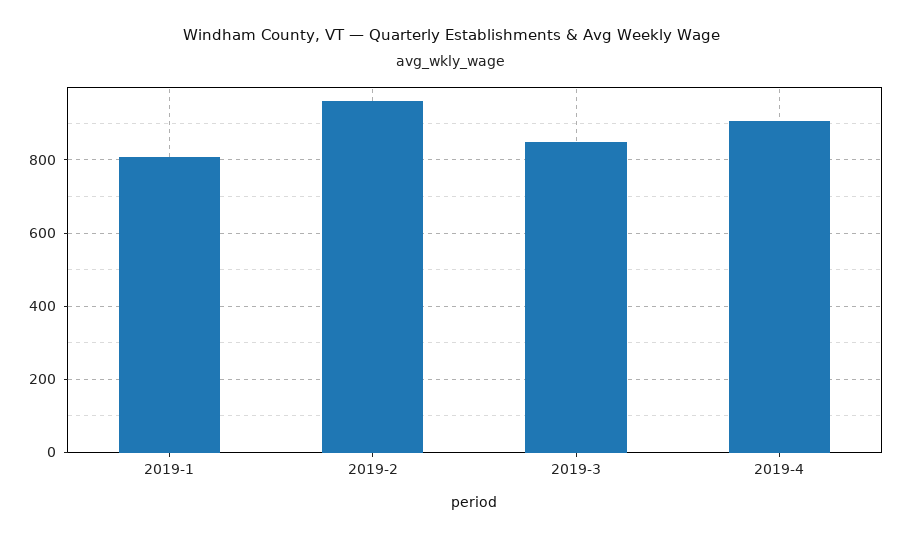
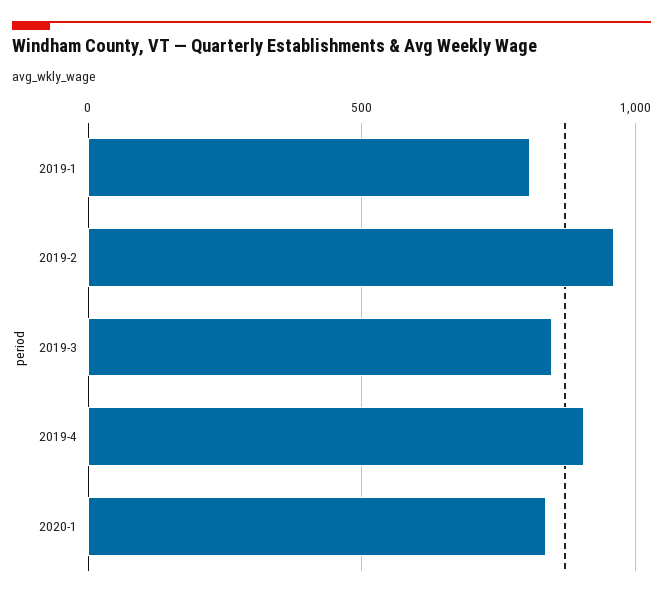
2020-1: none -> 850

